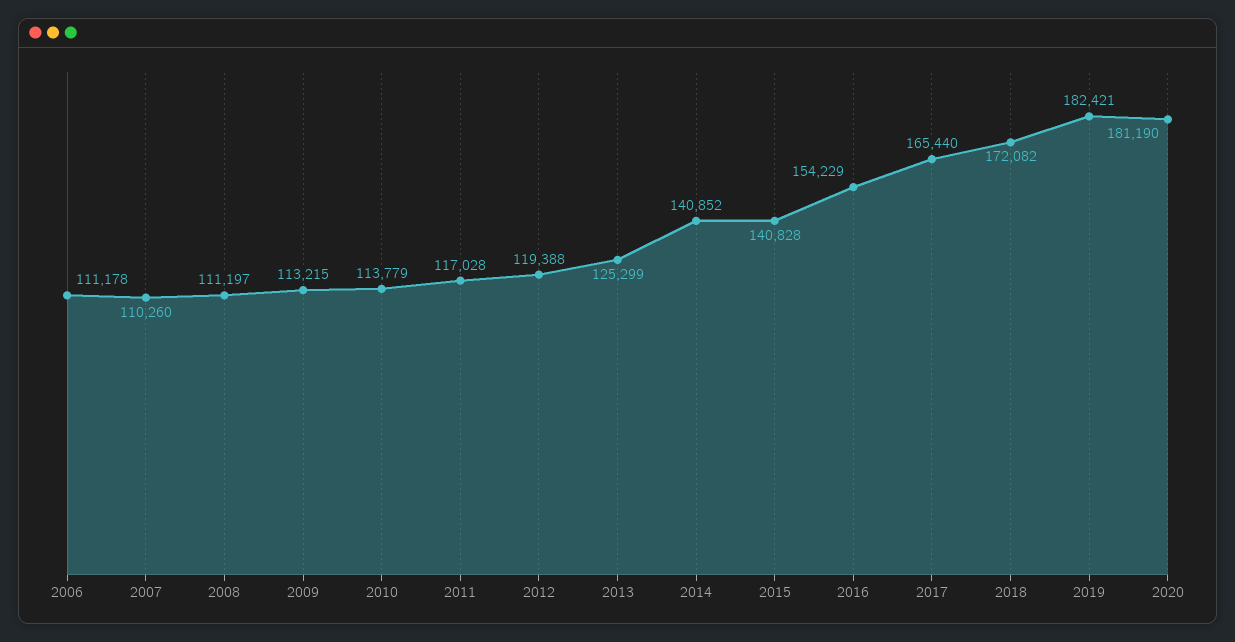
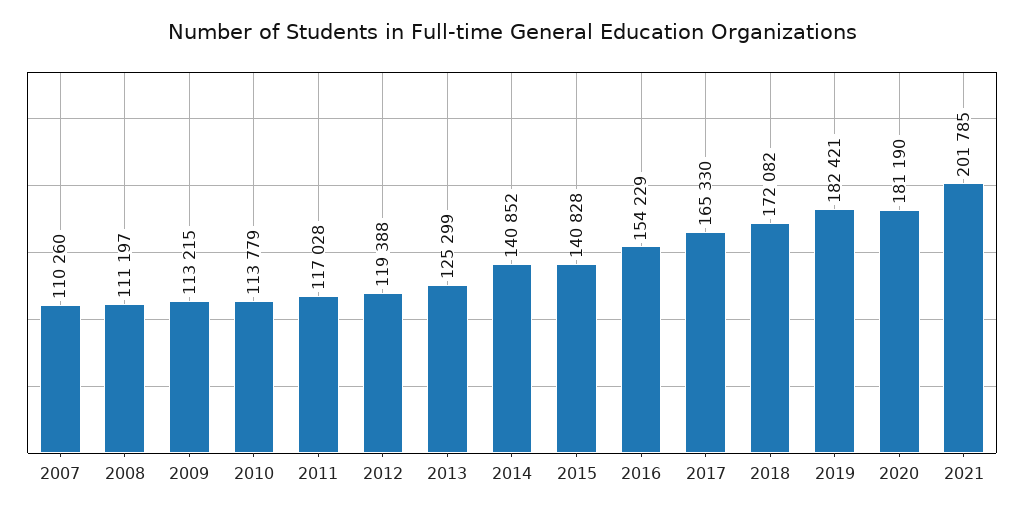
2006: 111178 -> none
2017: 165440 -> 165330
2021: none -> 201785

